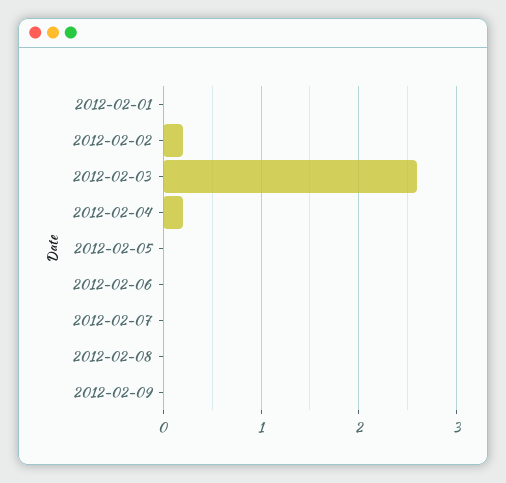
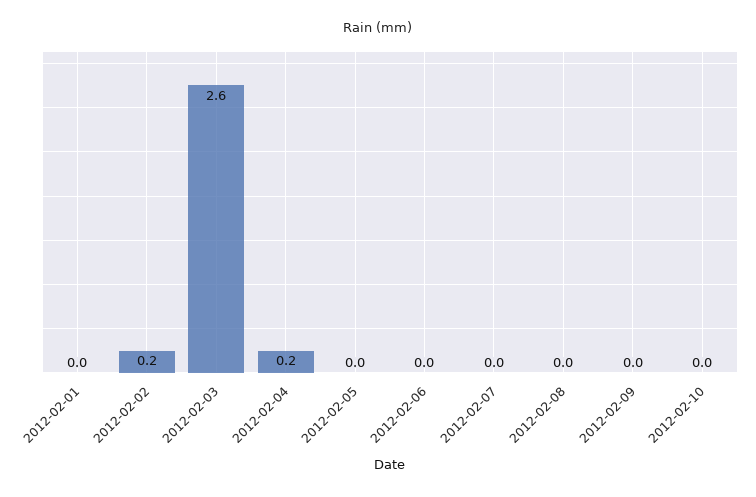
2012-02-10: none -> 0

